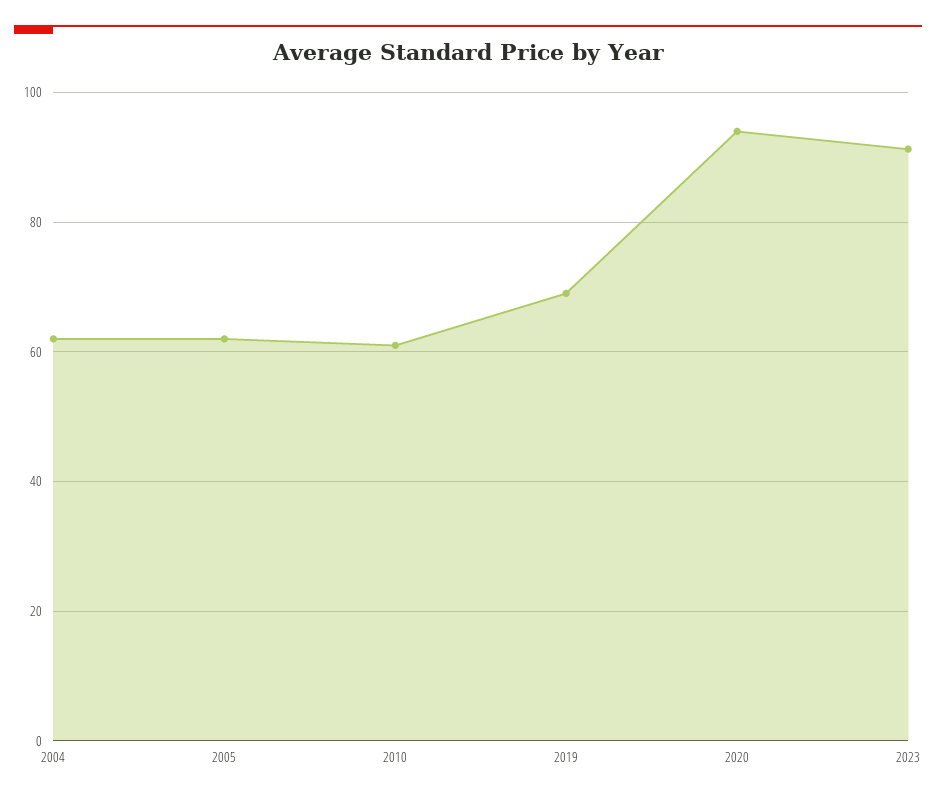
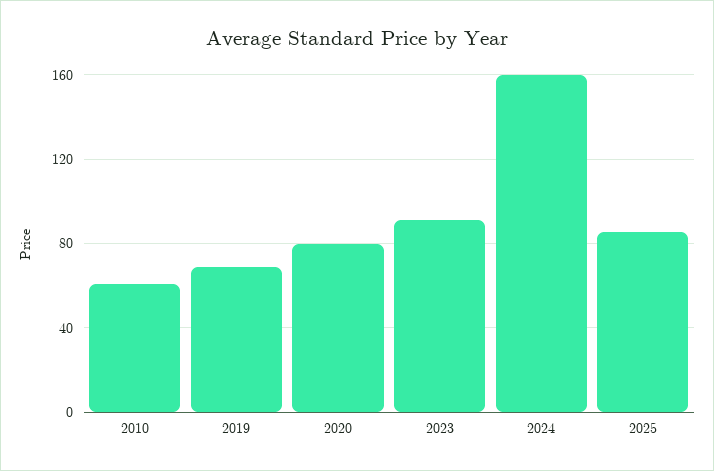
2004: 62 -> none
2005: 62 -> none
2020: 94 -> 80
2024: none -> 160
2025: none -> 85

